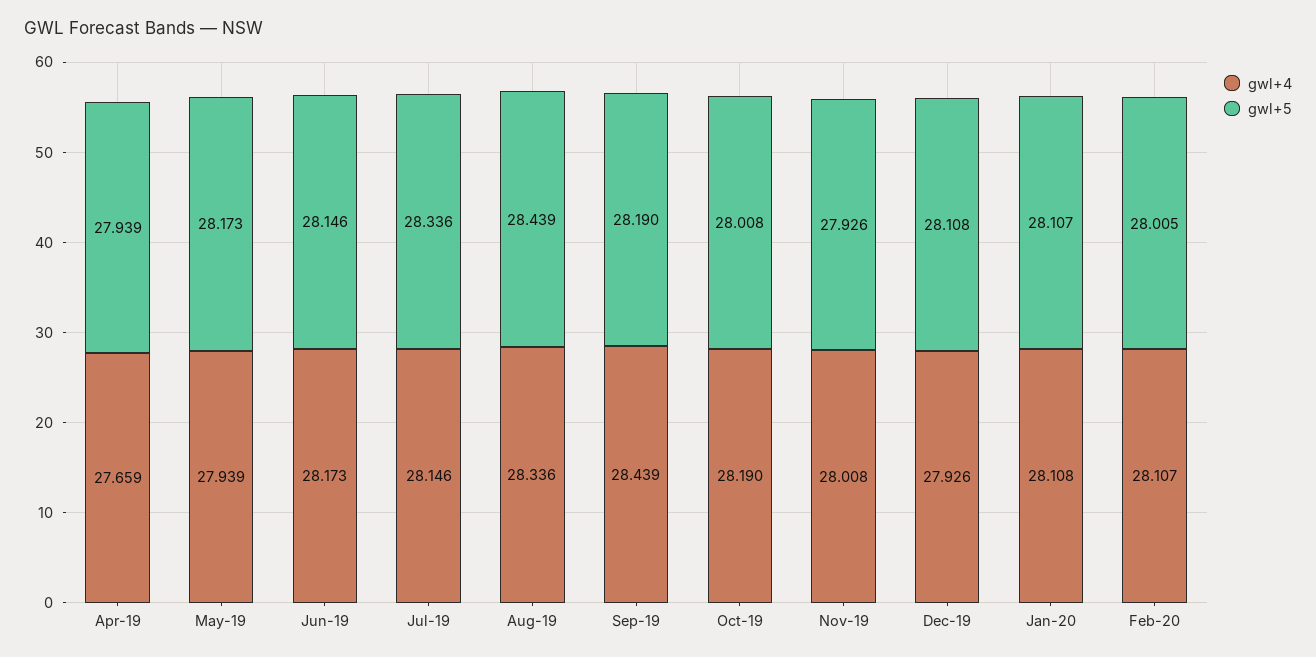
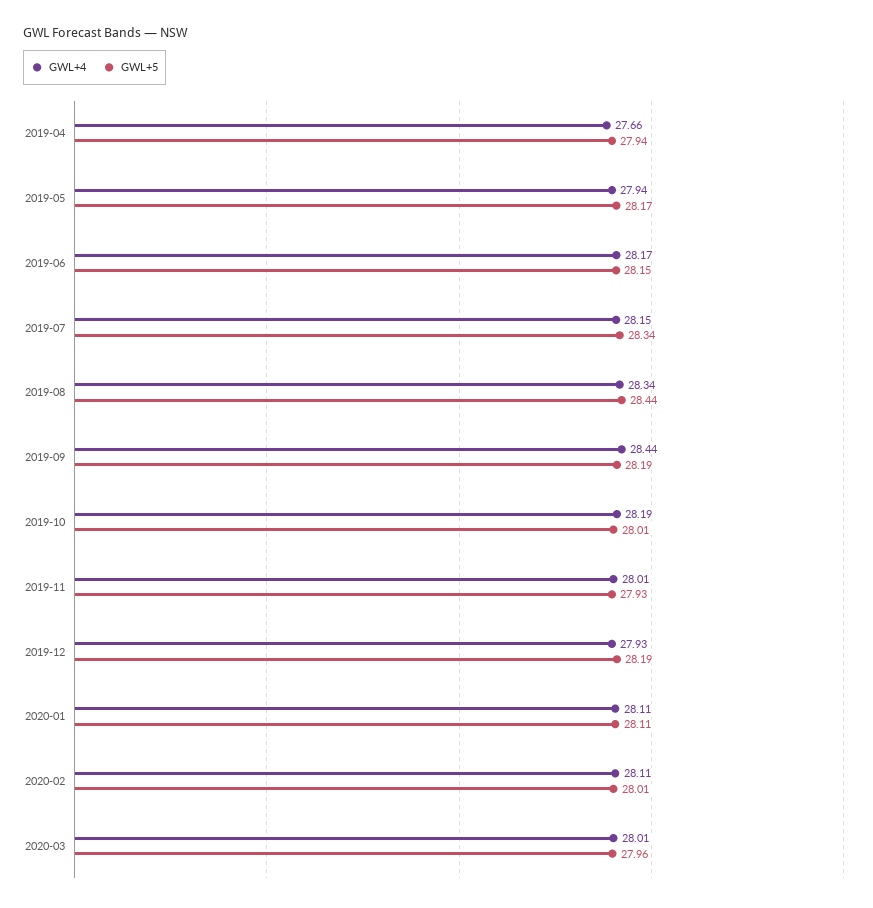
gwl+5, Dec-19: 28.108 -> 28.19
gwl+4, 2020-03: none -> 28.01
gwl+5, 2020-03: none -> 27.96

